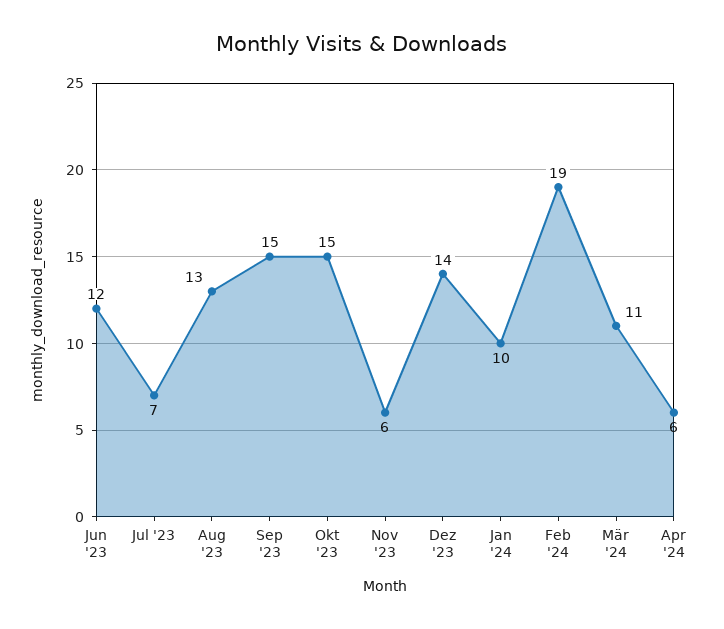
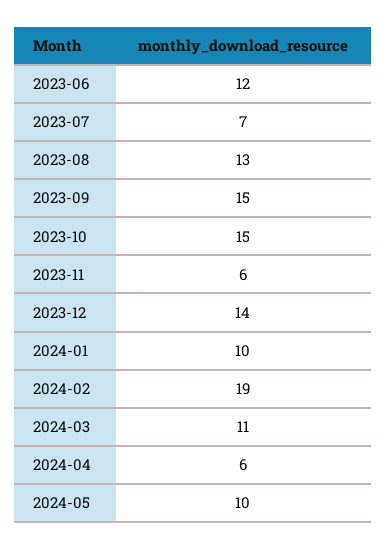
2024-05: none -> 10

